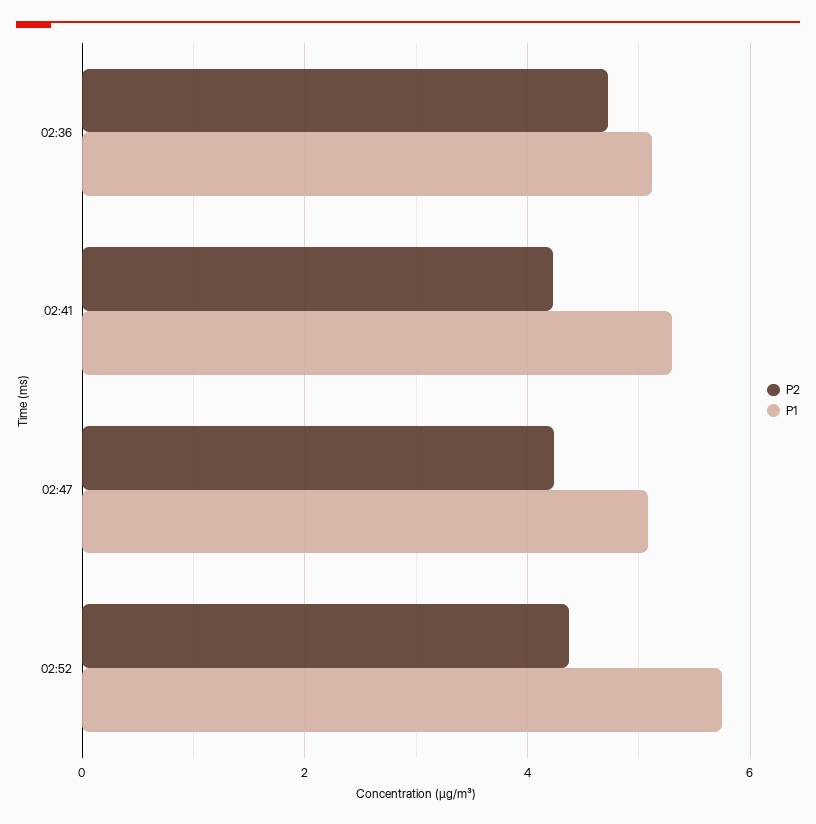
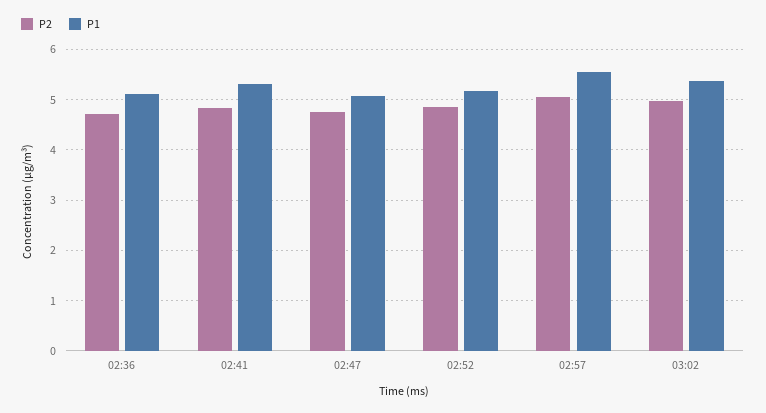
P2, 02:41: 4.2 -> 4.8
P2, 02:47: 4.2 -> 4.8
P2, 02:52: 4.4 -> 4.8
P1, 02:52: 5.8 -> 5.2
P2, 02:57: none -> 5
P1, 02:57: none -> 5.6
P2, 03:02: none -> 5
P1, 03:02: none -> 5.4

